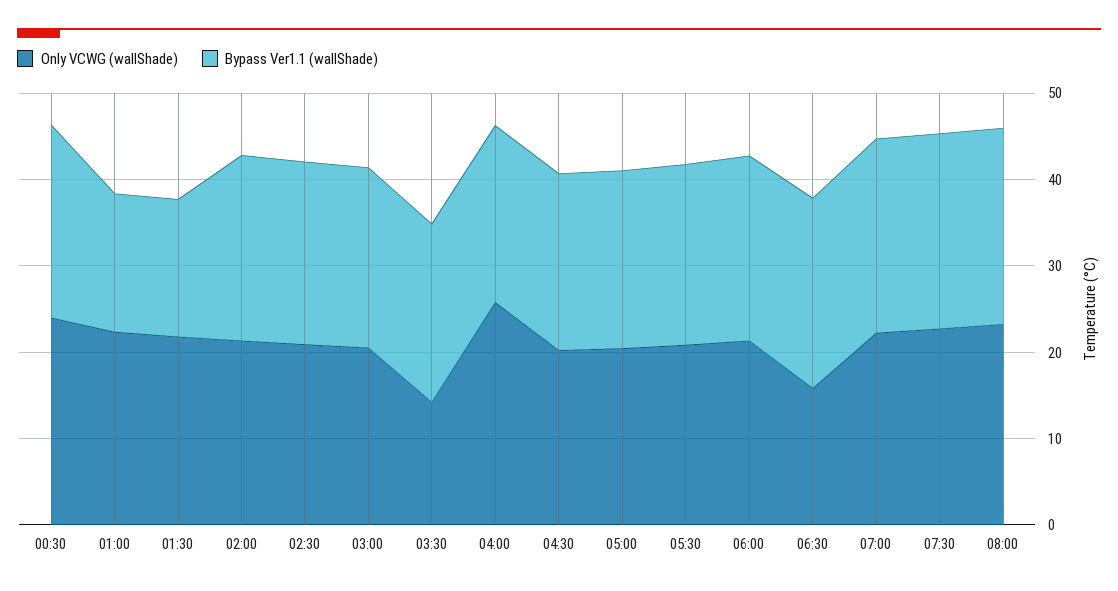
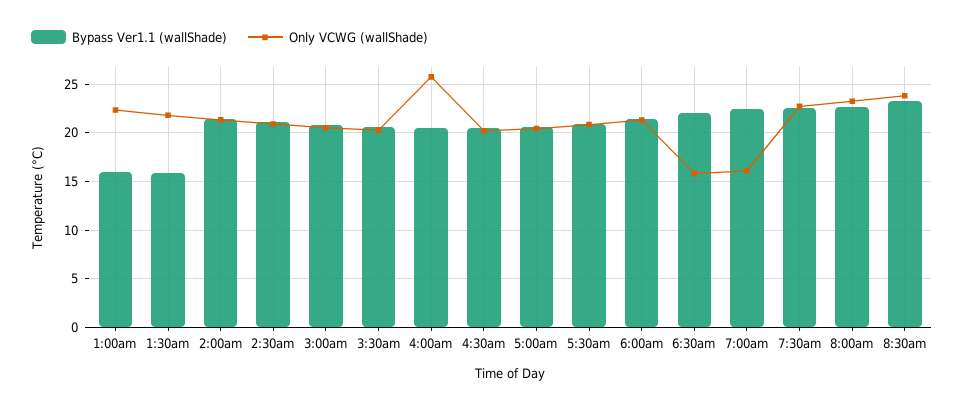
Only VCWG (wallShade), 00:30: 24 -> none
Bypass Ver1.1 (wallShade), 00:30: 22 -> none
Only VCWG (wallShade), 03:30: 14 -> 20
Only VCWG (wallShade), 07:00: 22 -> 16
Bypass Ver1.1 (wallShade), 8:30am: none -> 23
Only VCWG (wallShade), 8:30am: none -> 24

